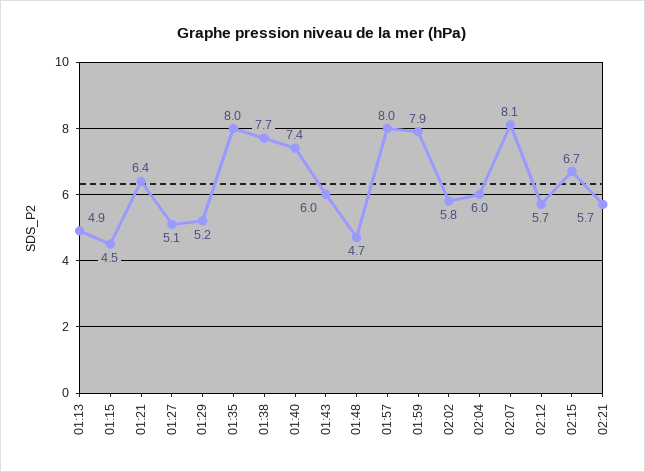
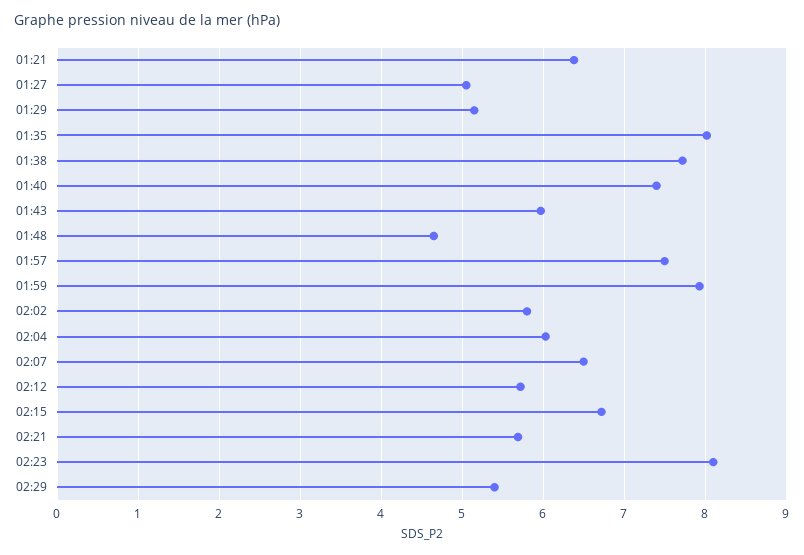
01:13: 4.9 -> none
01:15: 4.5 -> none
01:57: 8 -> 7.5
02:07: 8.1 -> 6.5
02:23: none -> 8.1
02:29: none -> 5.4

